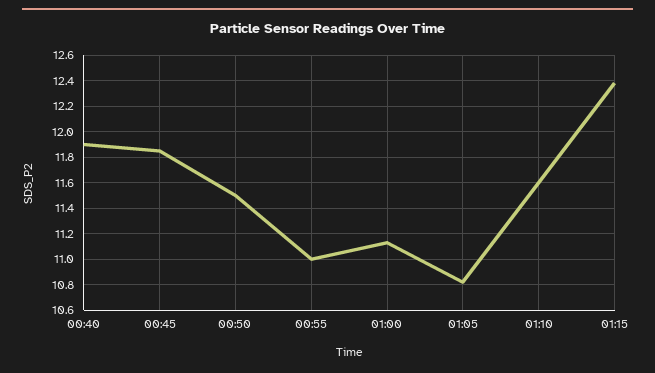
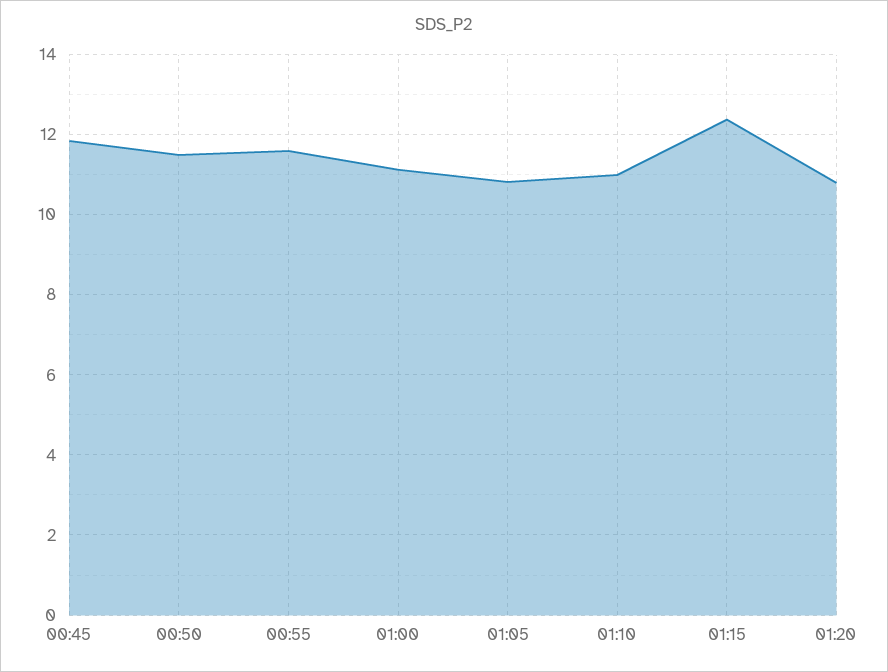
00:40: 11.9 -> none
00:55: 11 -> 11.6
01:10: 11.6 -> 11
01:20: none -> 10.8

